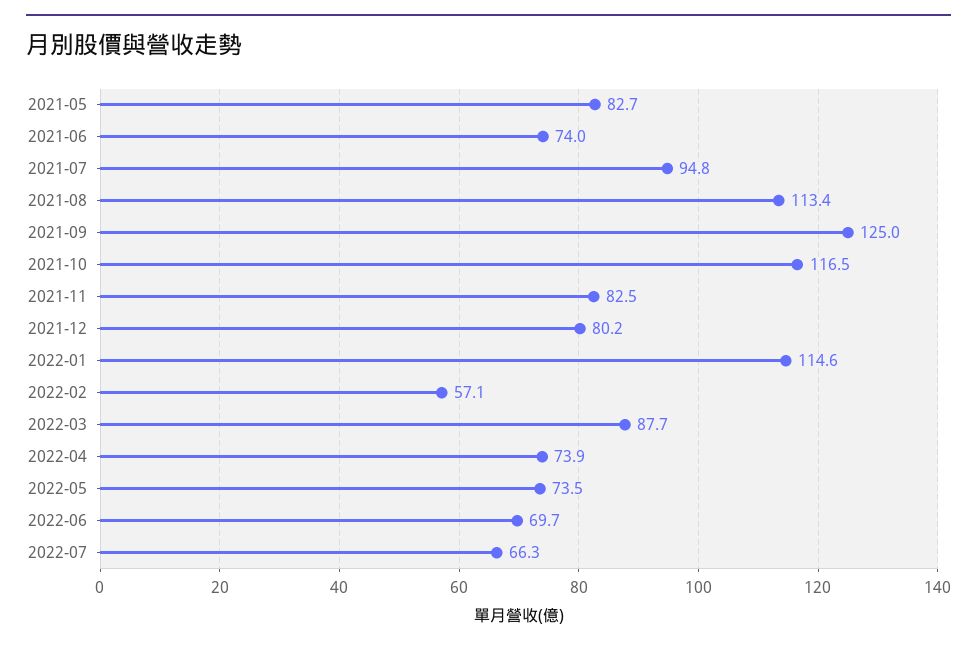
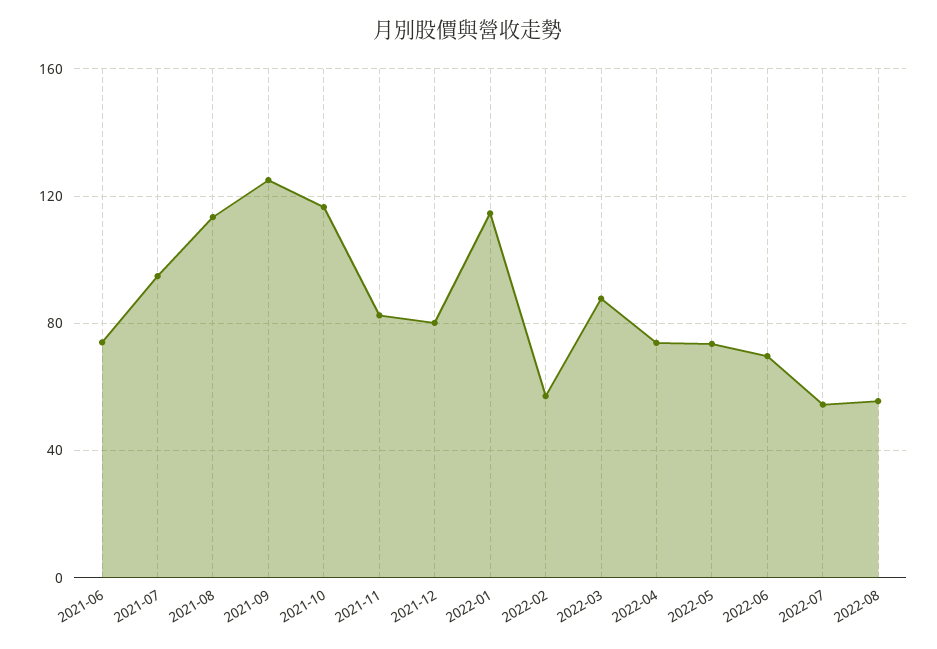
2021-05: 82.7 -> none
2022-07: 66.3 -> 55
2022-08: none -> 55

